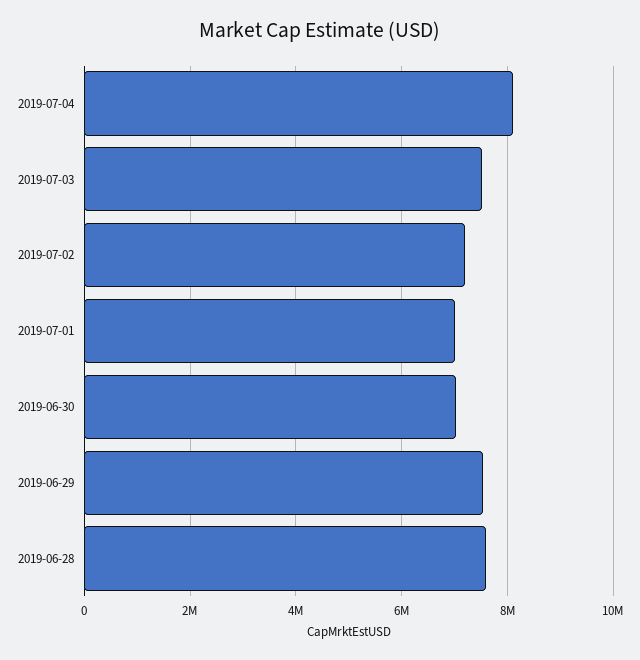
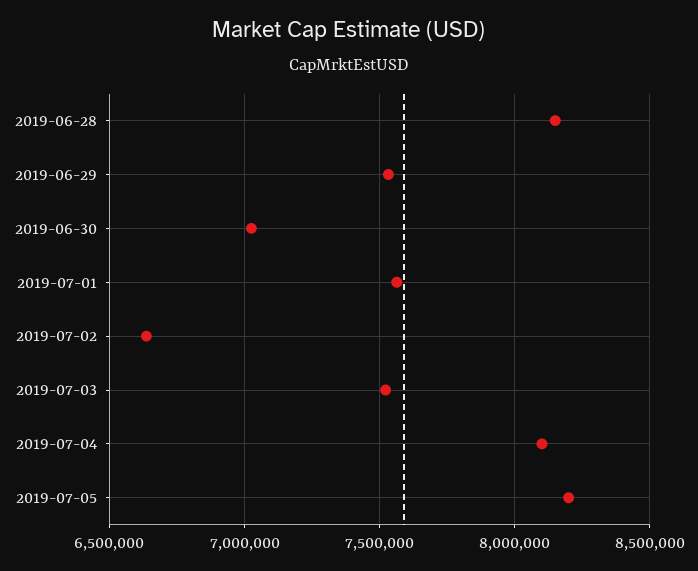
2019-07-02: 7200000 -> 6650000
2019-07-01: 7000000 -> 7550000
2019-06-28: 7600000 -> 8150000
2019-07-05: none -> 8200000

